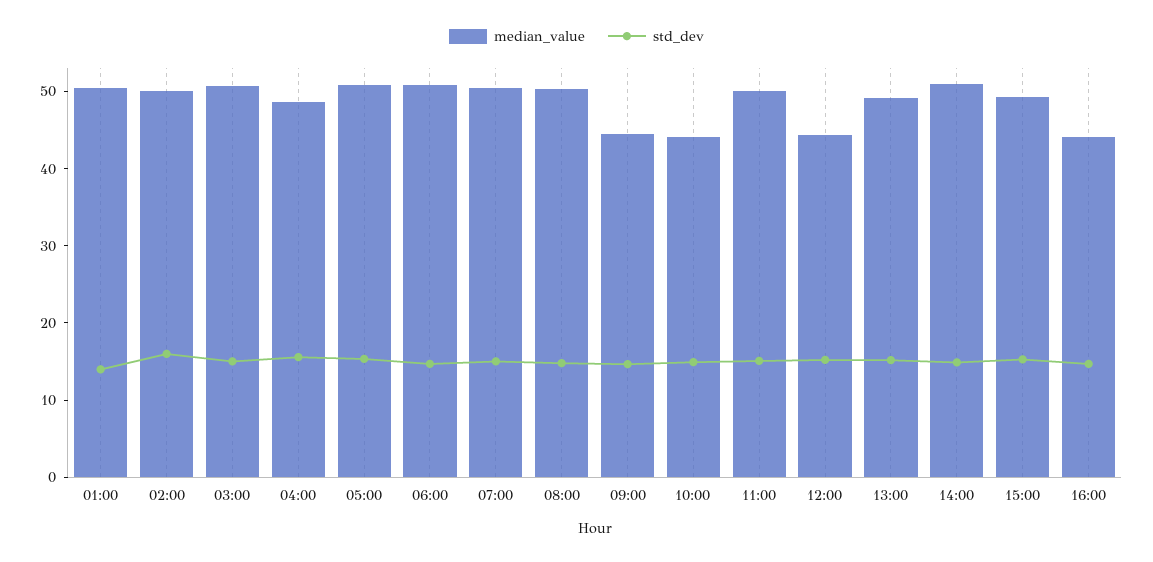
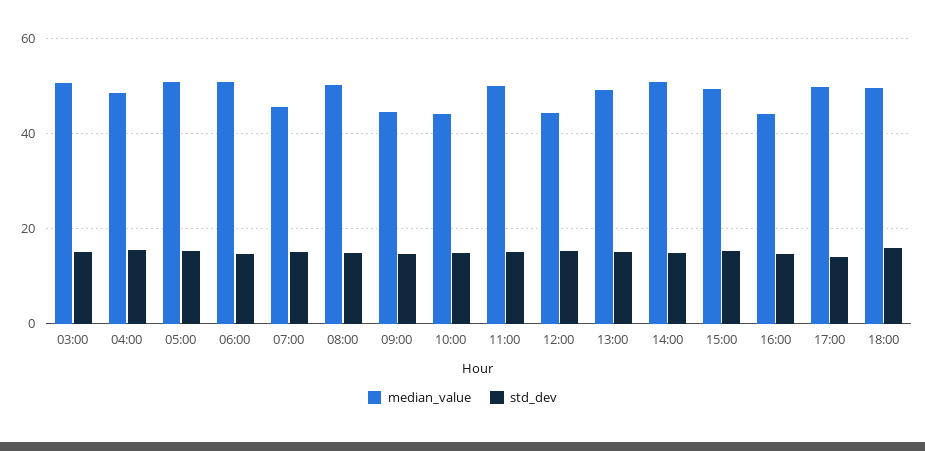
median_value, 01:00: 50 -> none
std_dev, 01:00: 14 -> none
median_value, 02:00: 50 -> none
std_dev, 02:00: 16 -> none
median_value, 07:00: 50 -> 46
median_value, 17:00: none -> 50
std_dev, 17:00: none -> 14
median_value, 18:00: none -> 50
std_dev, 18:00: none -> 16

